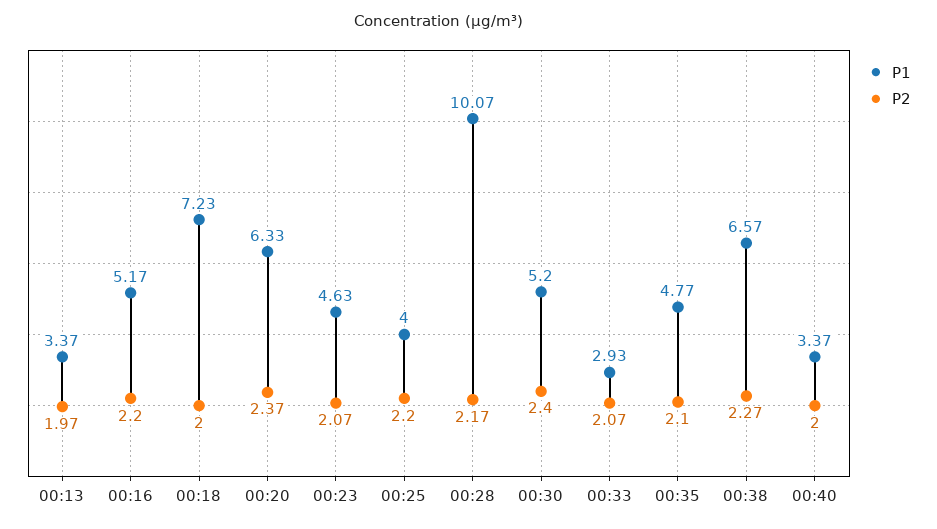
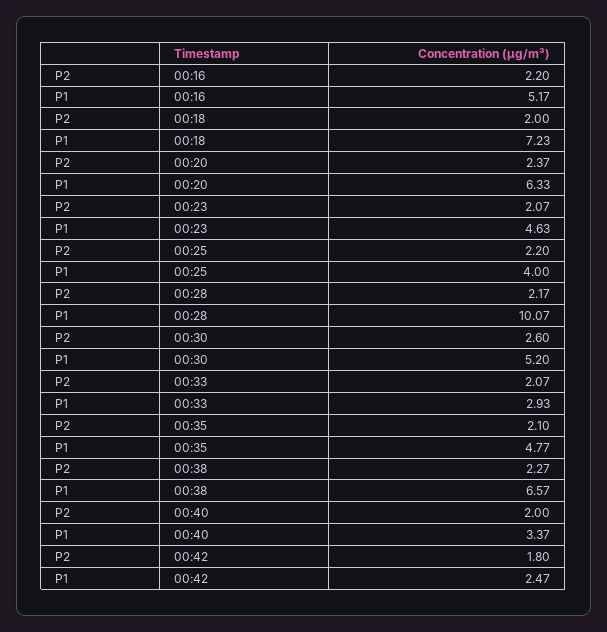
P1, 00:13: 3.37 -> none
P2, 00:13: 1.97 -> none
P2, 00:30: 2.4 -> 2.6
P2, 00:42: none -> 1.8
P1, 00:42: none -> 2.47

